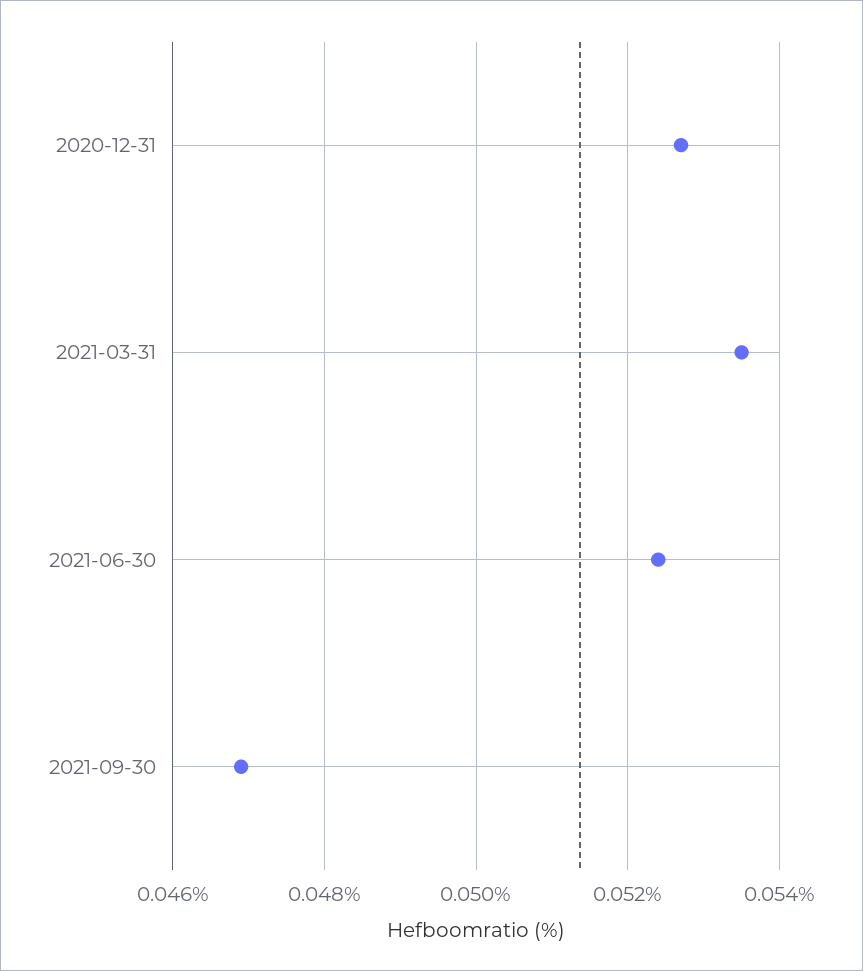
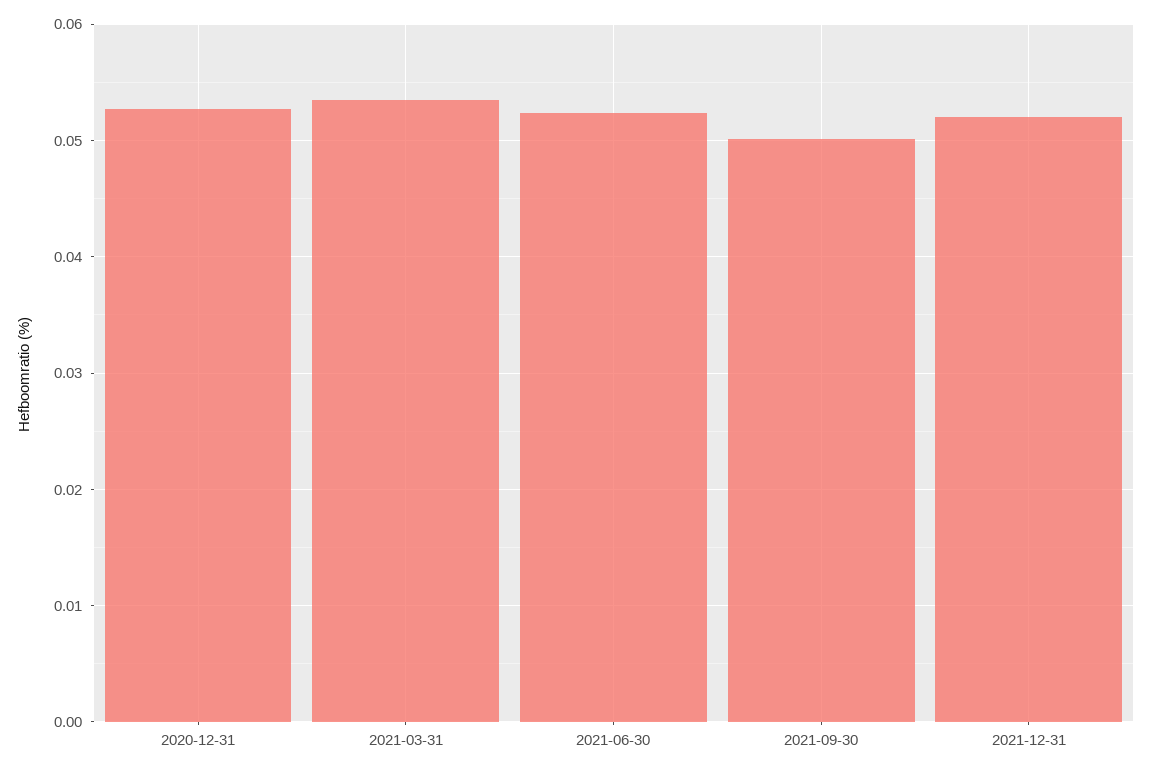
2021-09-30: 0.047 -> 0.05
2021-12-31: none -> 0.052

